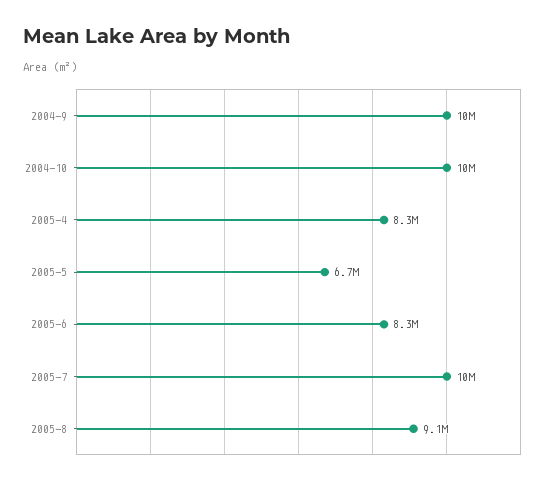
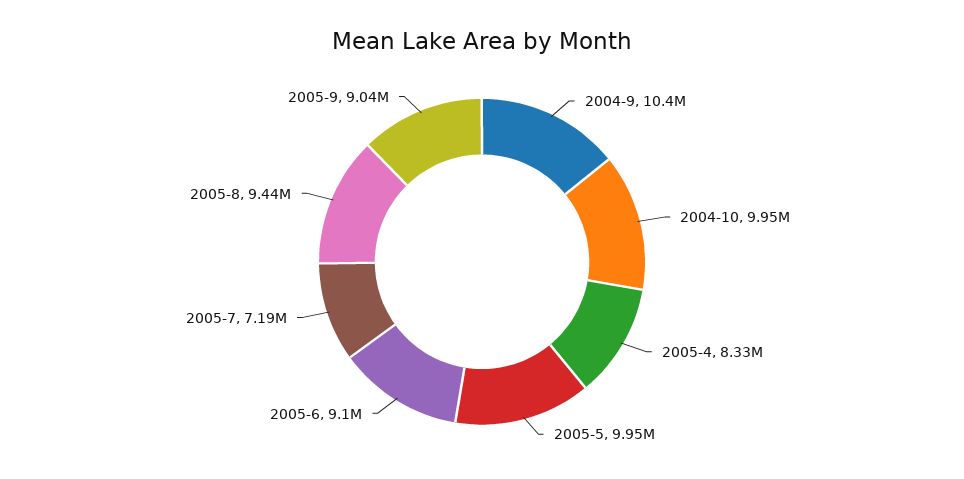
2005-5: 6700000 -> 9950000
2005-6: 8300000 -> 9100000
2005-7: 10000000 -> 7190000
2005-8: 9100000 -> 9440000
2005-9: none -> 9040000

